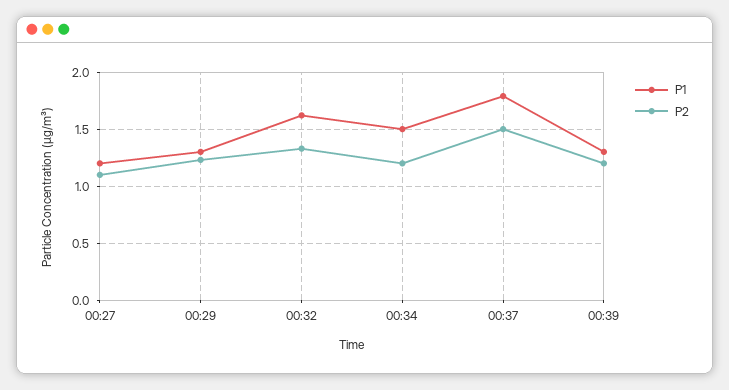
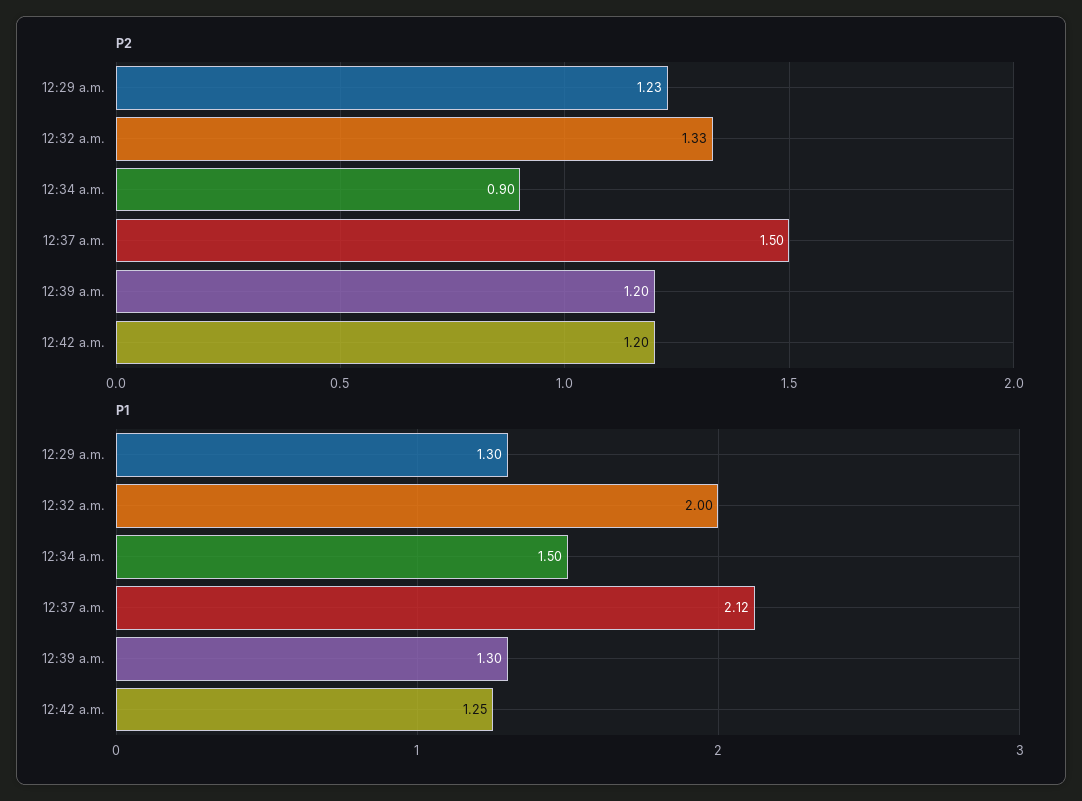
P1, 00:27: 1.2 -> none
P2, 00:27: 1.1 -> none
P1, 00:32: 1.6 -> 2
P2, 00:34: 1.2 -> 0.9
P1, 00:37: 1.8 -> 2.12
P2, 12:42 a.m.: none -> 1.2
P1, 12:42 a.m.: none -> 1.25

